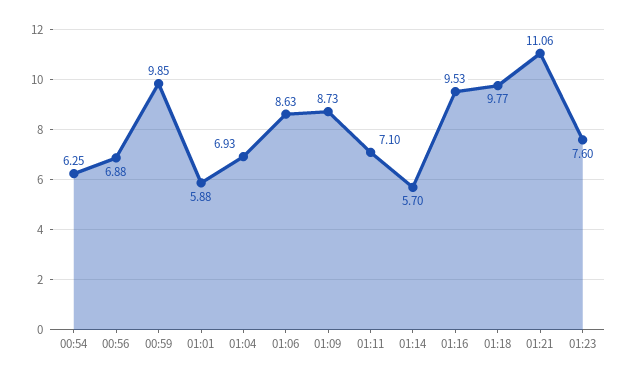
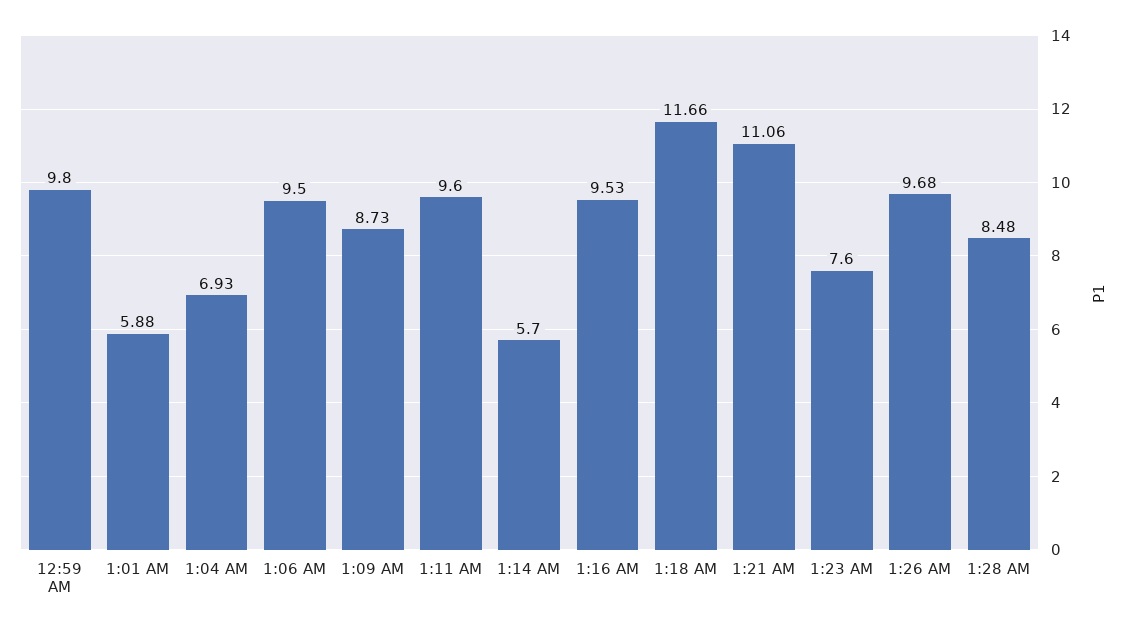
00:54: 6.25 -> none
00:56: 6.88 -> none
00:59: 9.85 -> 9.8
01:06: 8.63 -> 9.5
01:11: 7.1 -> 9.6
01:18: 9.77 -> 11.66
1:26 AM: none -> 9.68
1:28 AM: none -> 8.48

